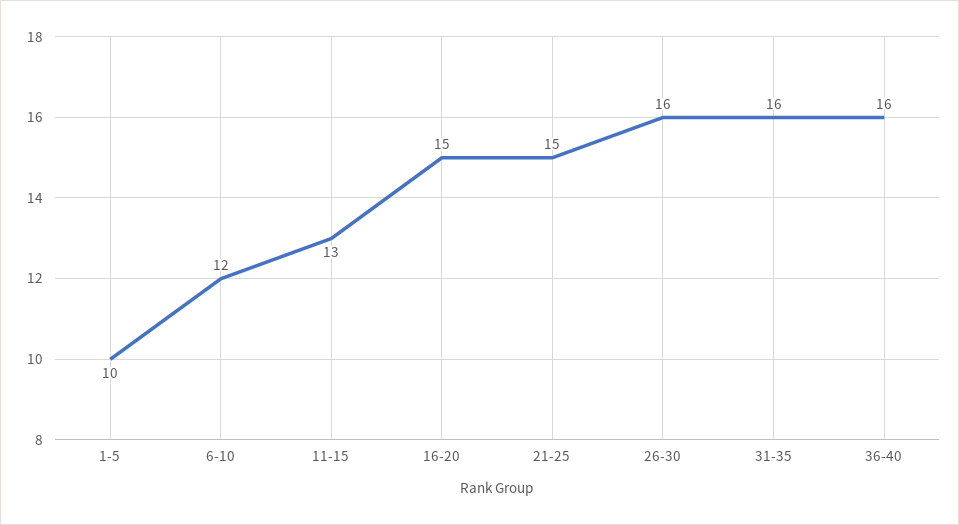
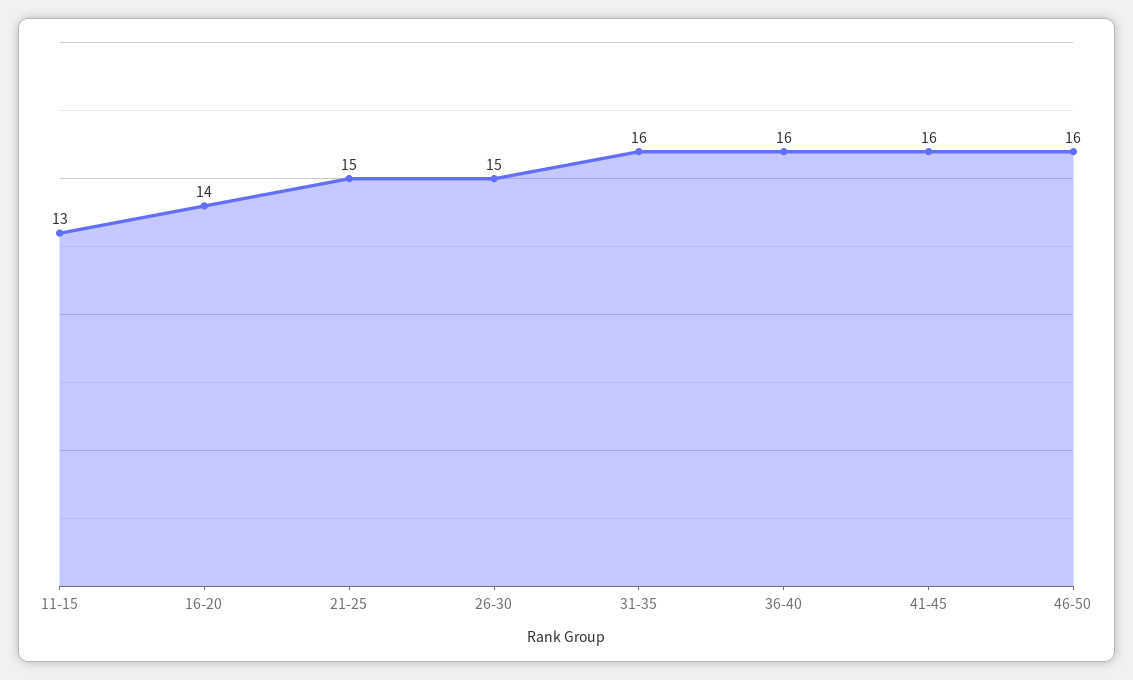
1-5: 10 -> none
6-10: 12 -> none
16-20: 15 -> 14
26-30: 16 -> 15
41-45: none -> 16
46-50: none -> 16

